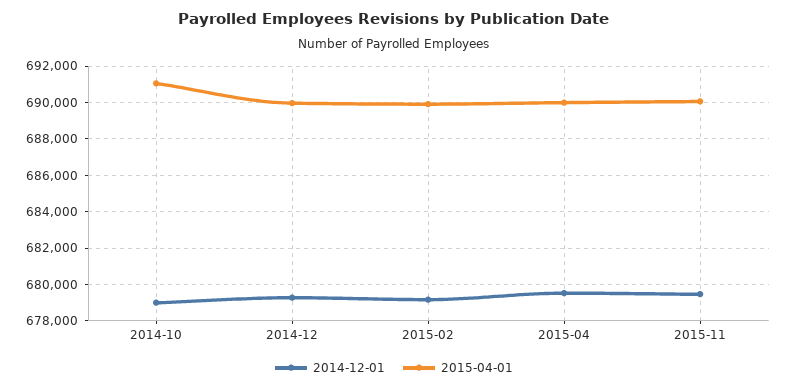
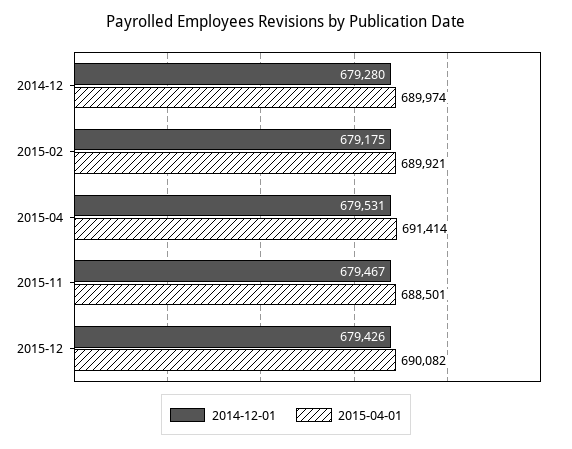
2014-12-01, 2014-10: 679000 -> none
2015-04-01, 2014-10: 691000 -> none
2015-04-01, 2015-04: 690000 -> 691414
2015-04-01, 2015-11: 690000 -> 688501
2014-12-01, 2015-12: none -> 679426
2015-04-01, 2015-12: none -> 690082

